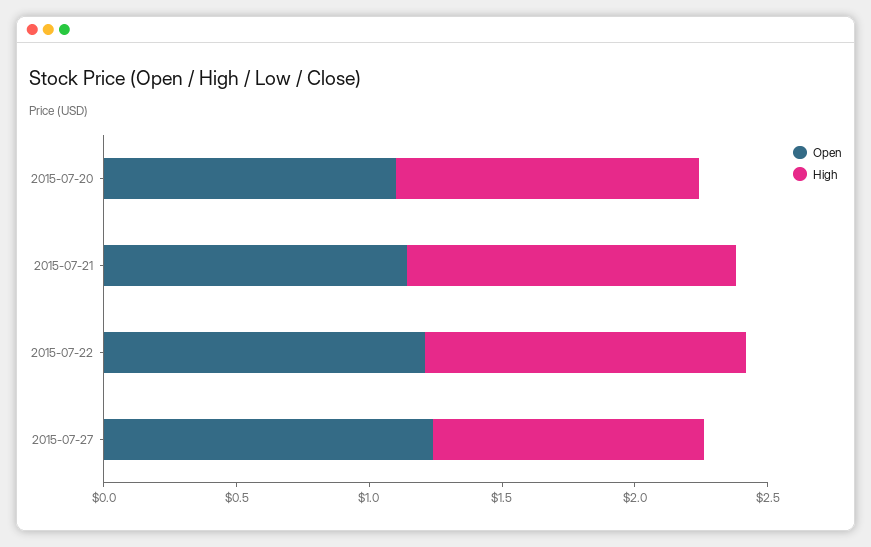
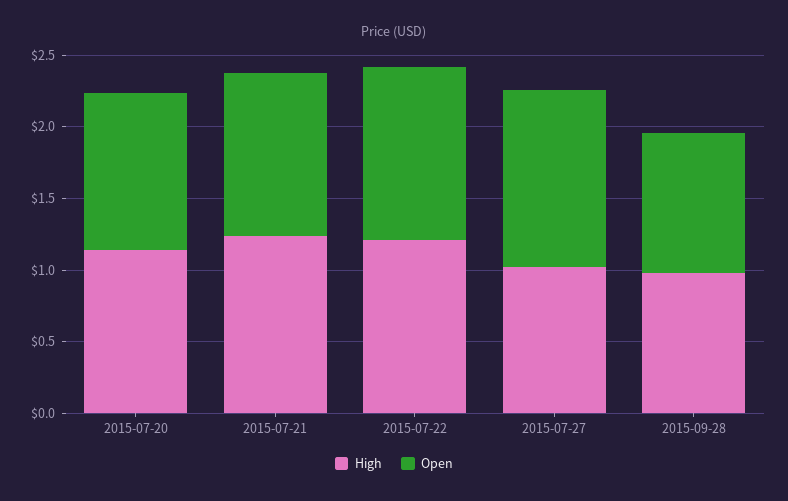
High, 2015-09-28: none -> 1
Open, 2015-09-28: none -> 1

